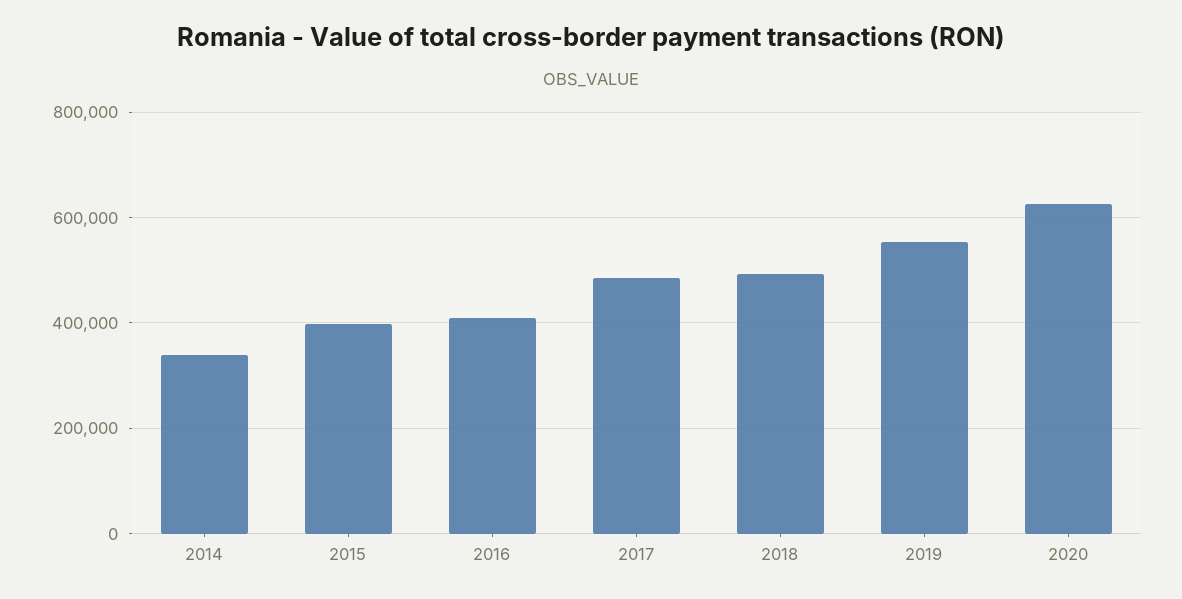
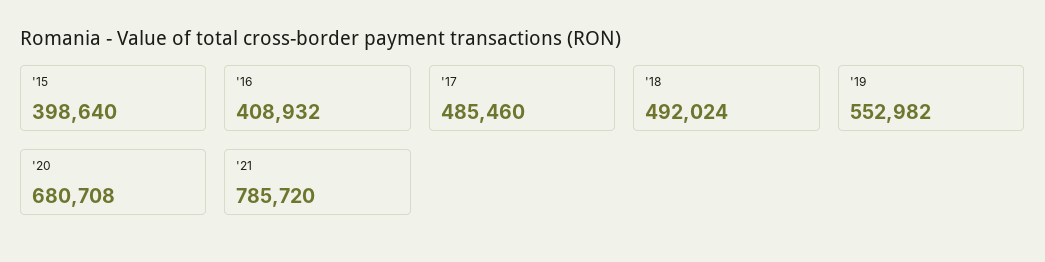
2014: 340000 -> none
2020: 620000 -> 680708
'21: none -> 785720

